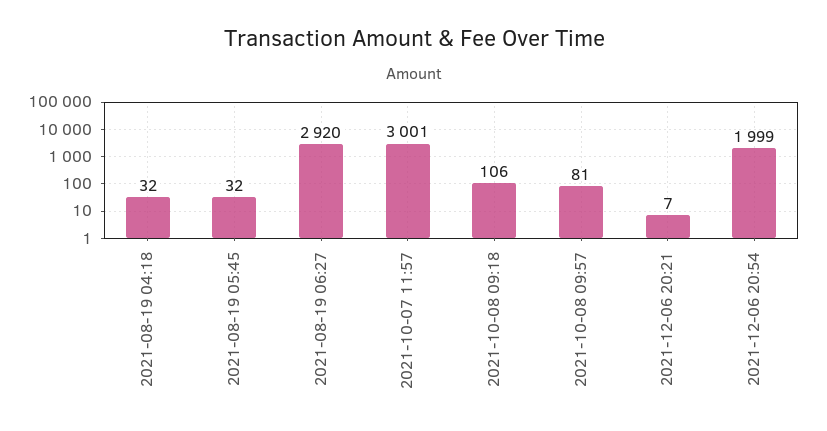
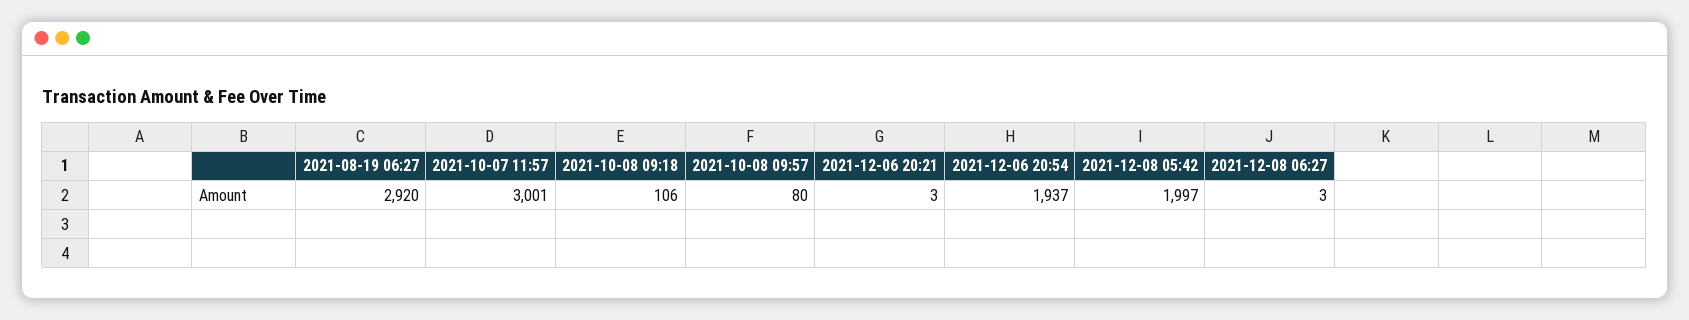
2021-08-19 04:18: 32 -> none
2021-08-19 05:45: 32 -> none
2021-10-08 09:57: 81 -> 80
2021-12-06 20:21: 7 -> 3
2021-12-06 20:54: 1999 -> 1937
2021-12-08 05:42: none -> 1997
2021-12-08 06:27: none -> 3

